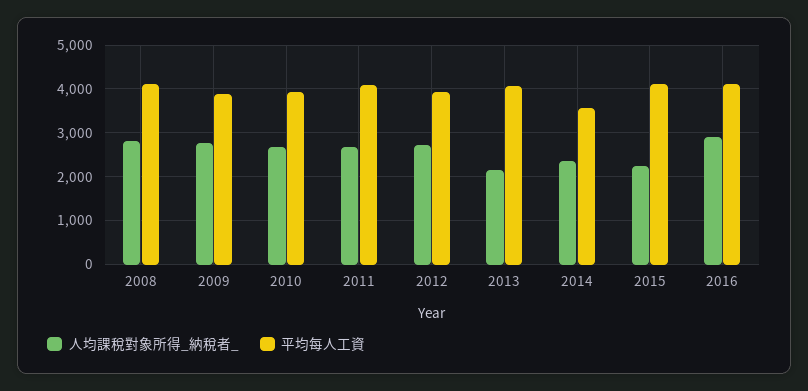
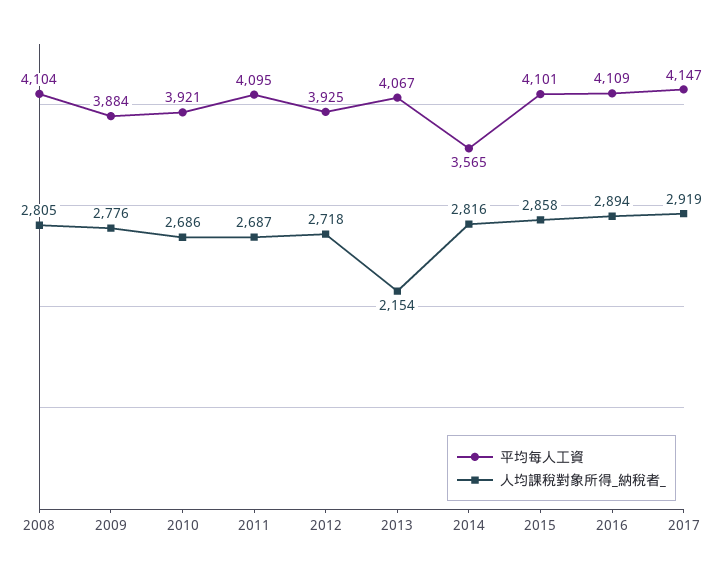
人均課稅對象所得_納稅者_, 2014: 2400 -> 2816
人均課稅對象所得_納稅者_, 2015: 2200 -> 2858
平均每人工資, 2017: none -> 4147
人均課稅對象所得_納稅者_, 2017: none -> 2919

